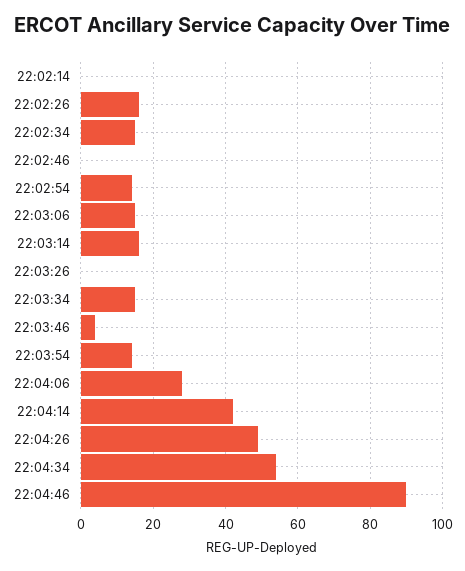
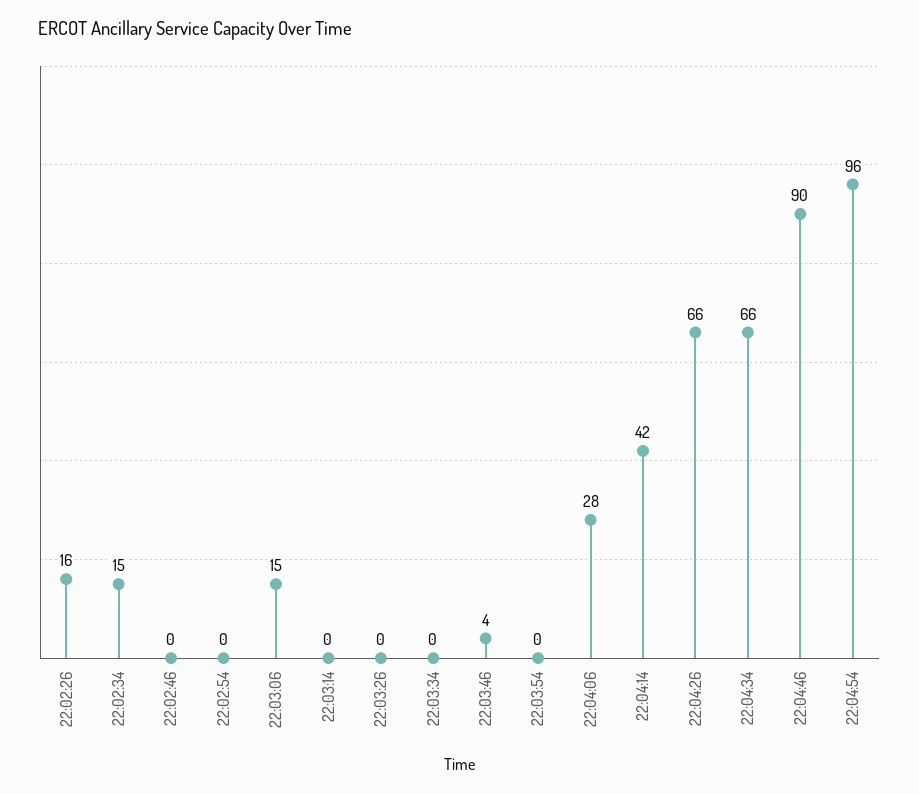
22:02:14: 0 -> none
22:02:54: 15 -> 0
22:03:14: 15 -> 0
22:03:34: 15 -> 0
22:03:54: 15 -> 0
22:04:26: 50 -> 66
22:04:34: 55 -> 66
22:04:54: none -> 96

